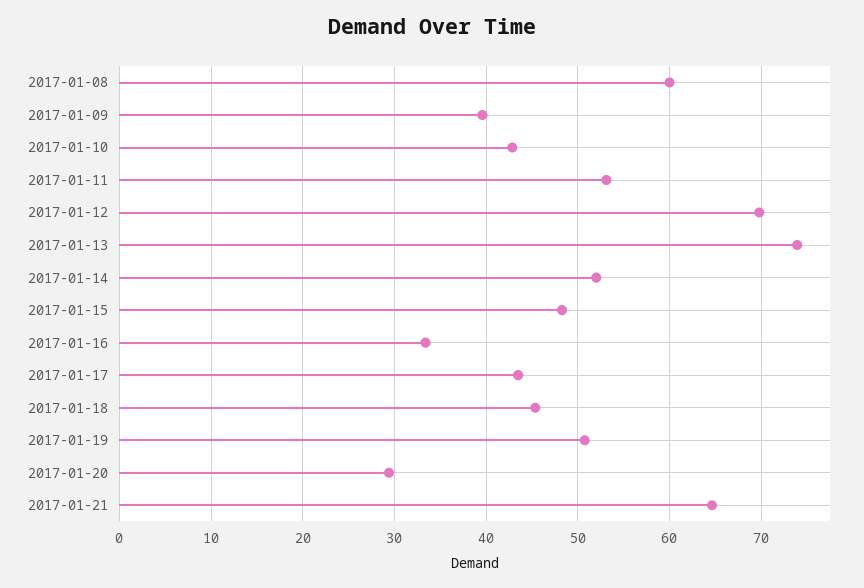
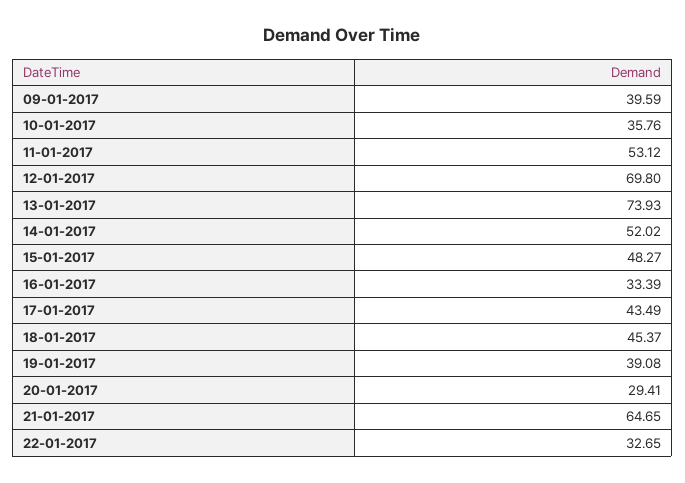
2017-01-08: 60 -> none
2017-01-10: 43 -> 35.76
2017-01-19: 51 -> 39.08
22-01-2017: none -> 32.65

